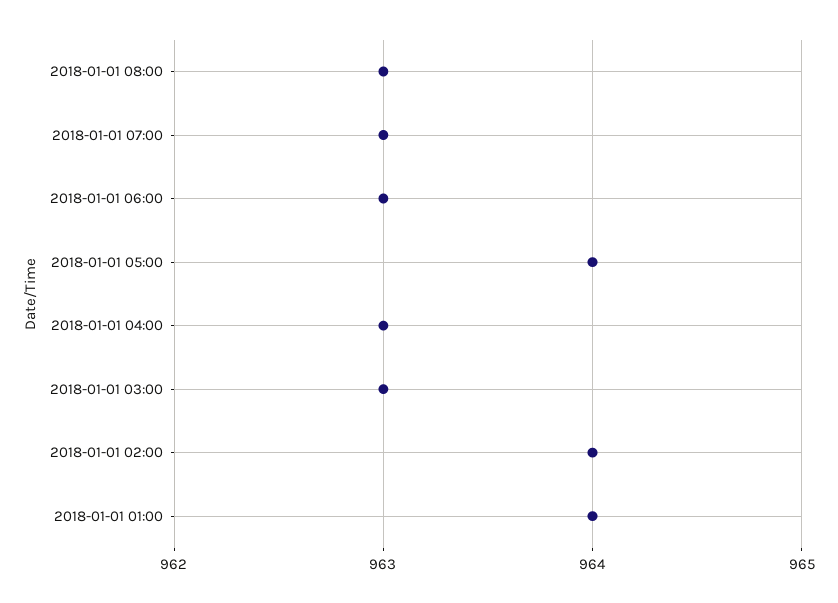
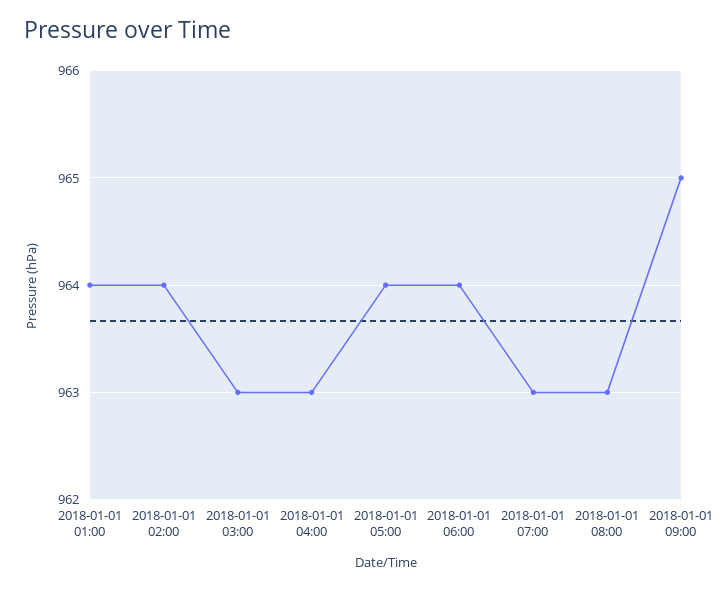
2018-01-01 06:00: 963 -> 964
2018-01-01 09:00: none -> 965

